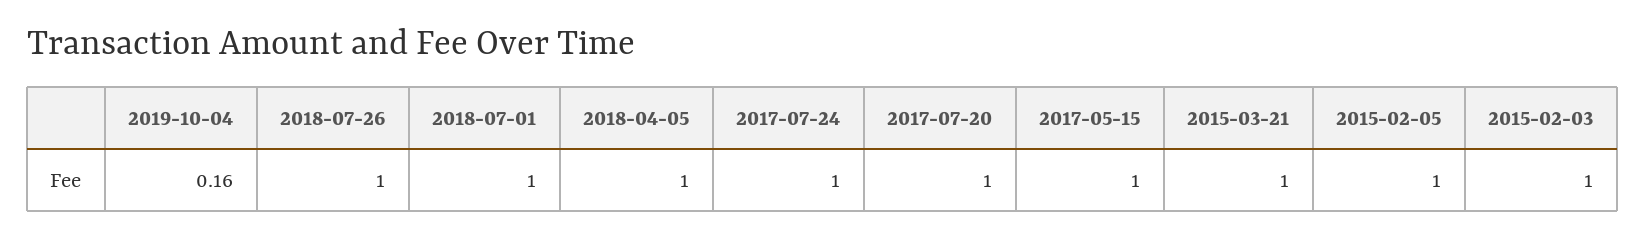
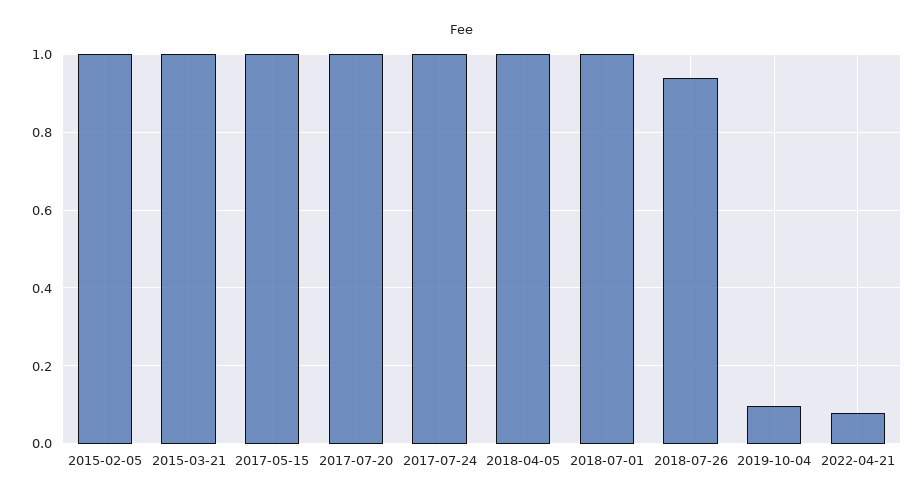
2019-10-04: 0.16 -> 0.1
2018-07-26: 1 -> 0.94
2015-02-03: 1 -> none
2022-04-21: none -> 0.08

